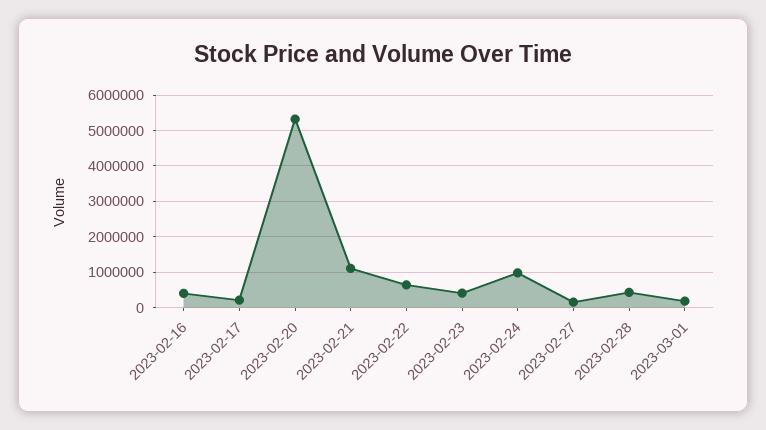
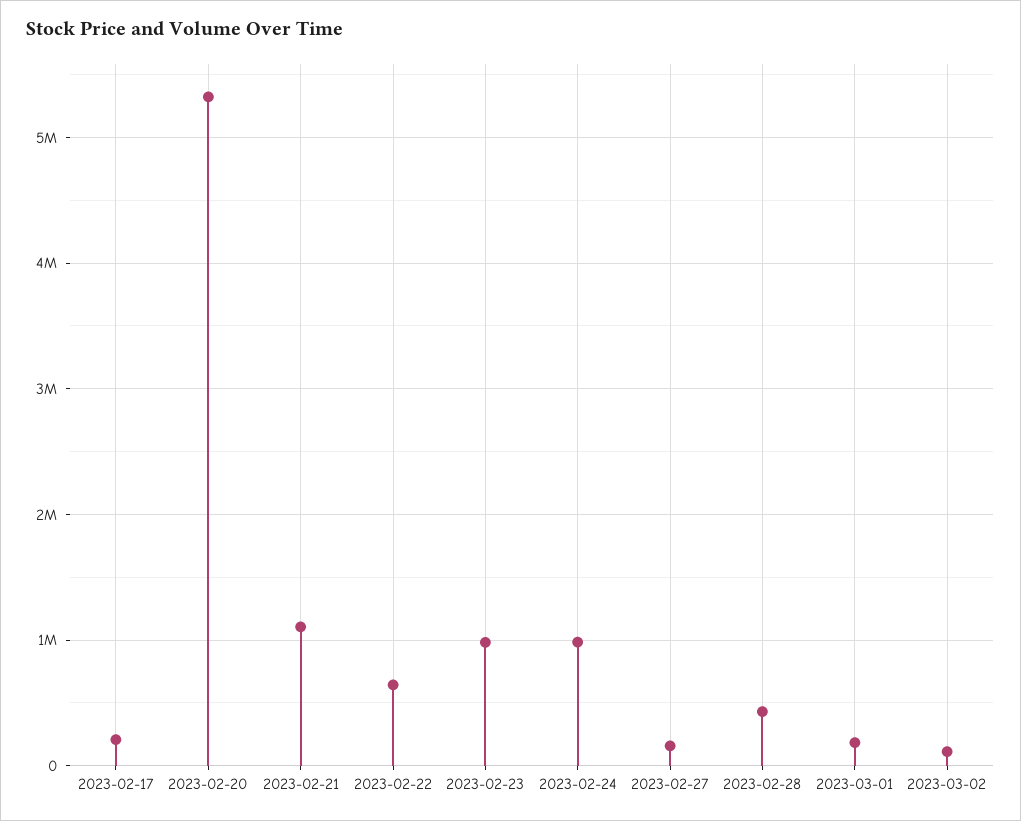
2023-02-16: 400000 -> none
2023-02-23: 400000 -> 1000000
2023-03-02: none -> 100000

